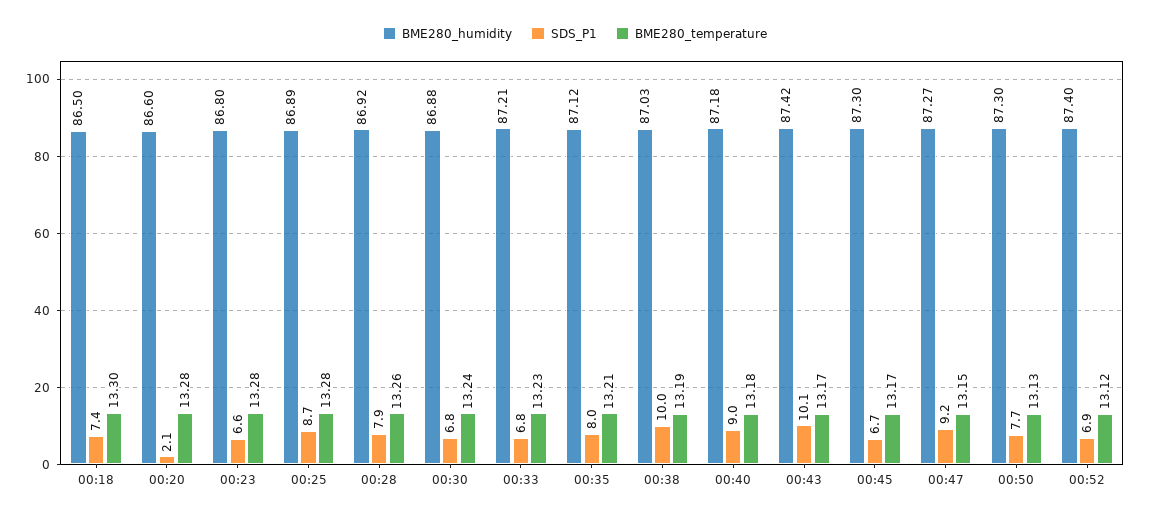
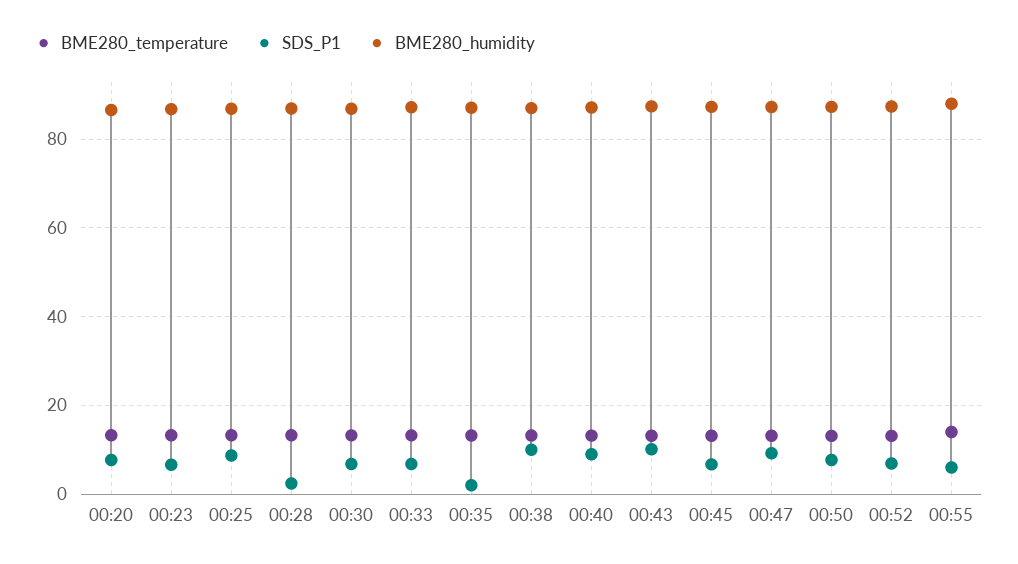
BME280_humidity, 00:18: 86.5 -> none
SDS_P1, 00:18: 7.4 -> none
BME280_temperature, 00:18: 13.3 -> none
SDS_P1, 00:20: 2.1 -> 8
SDS_P1, 00:28: 7.9 -> 2
SDS_P1, 00:35: 8 -> 2
BME280_temperature, 00:55: none -> 14
SDS_P1, 00:55: none -> 6
BME280_humidity, 00:55: none -> 88

